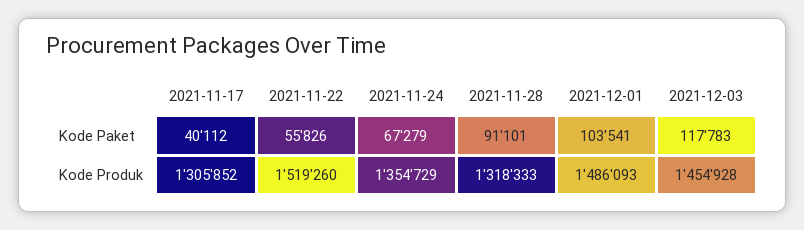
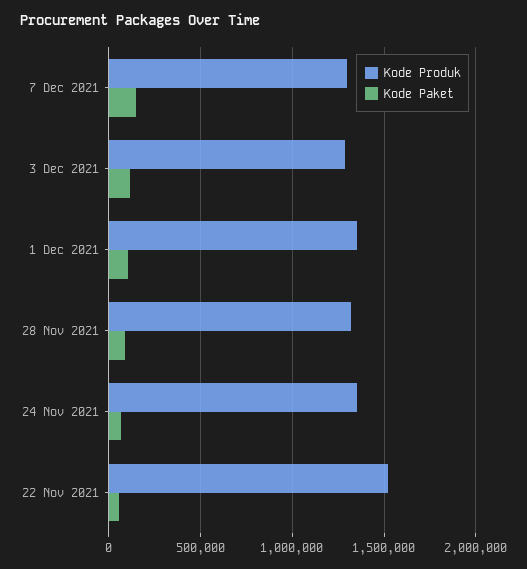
Kode Paket, 2021-11-17: 40112 -> none
Kode Produk, 2021-11-17: 1305852 -> none
Kode Produk, 2021-12-01: 1486093 -> 1350000
Kode Produk, 2021-12-03: 1454928 -> 1300000
Kode Produk, 7 Dec 2021: none -> 1300000
Kode Paket, 7 Dec 2021: none -> 150000

